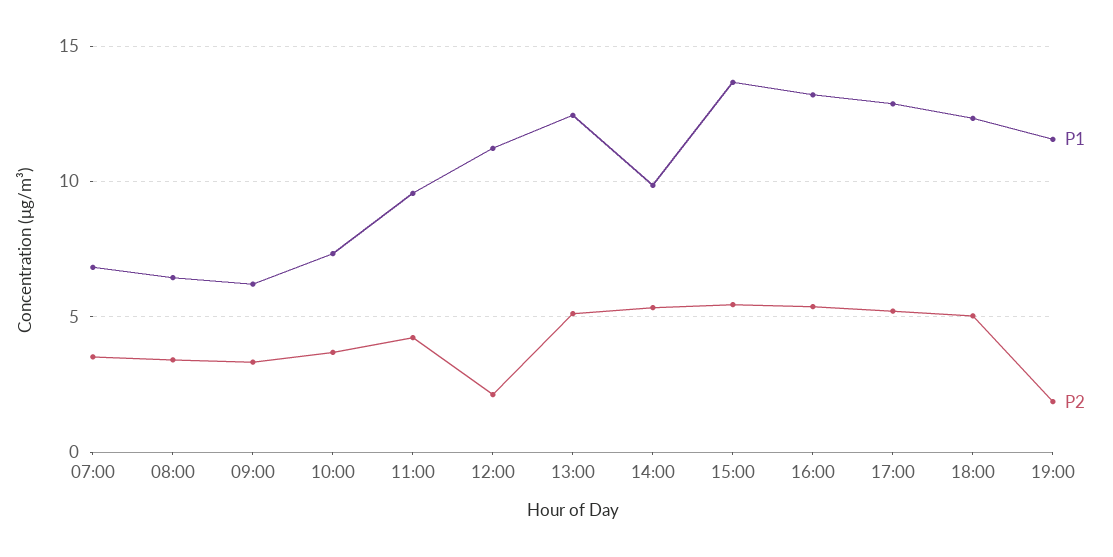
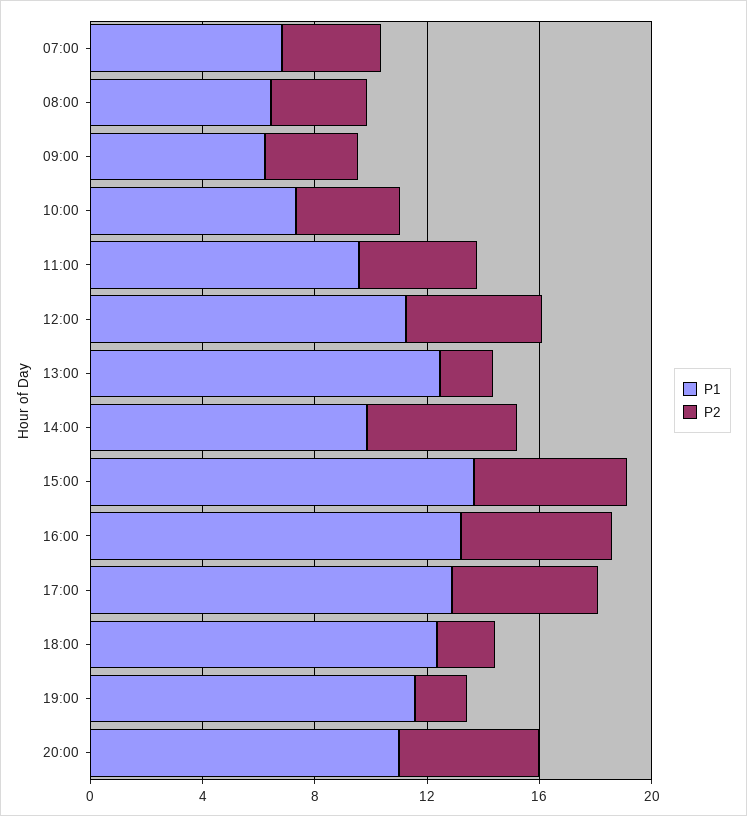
P2, 12:00: 2 -> 5
P2, 13:00: 5 -> 2
P2, 18:00: 5 -> 2
P1, 20:00: none -> 11
P2, 20:00: none -> 5

